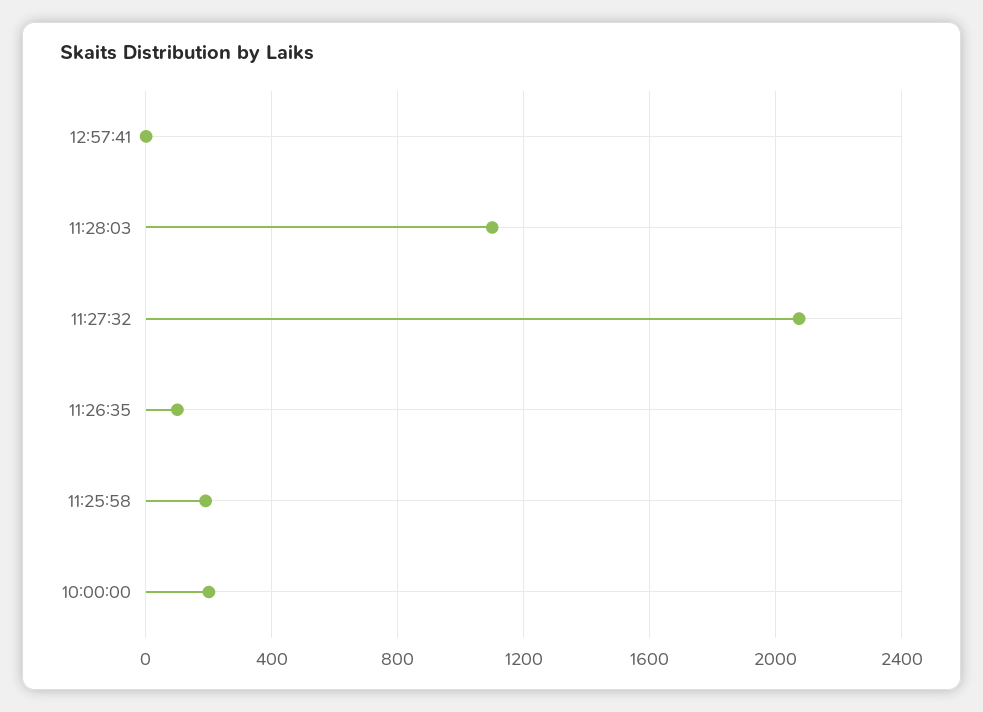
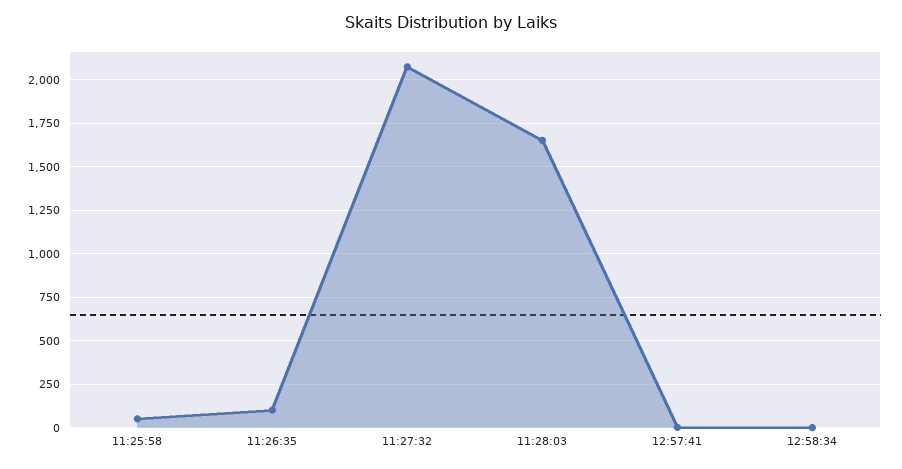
11:28:03: 1100 -> 1650
11:25:58: 200 -> 50
10:00:00: 200 -> none
12:58:34: none -> 0

